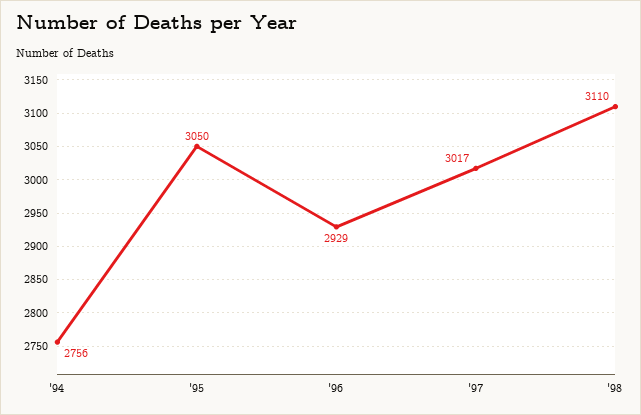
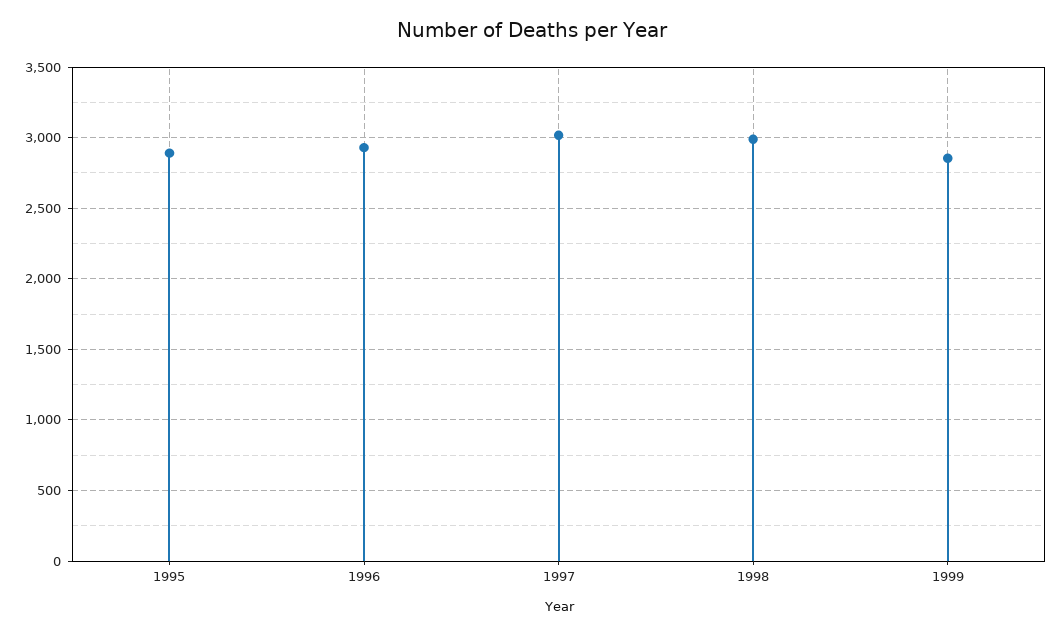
'94: 2756 -> none
'95: 3050 -> 2900
'98: 3110 -> 3000
1999: none -> 2850

